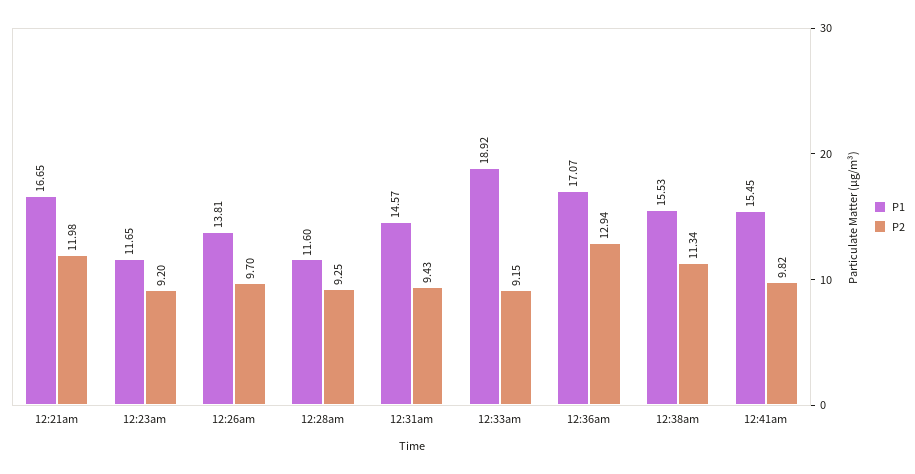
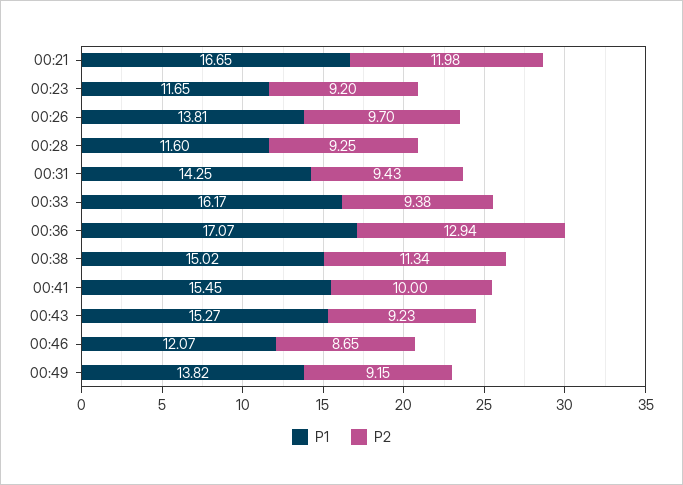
P1, 12:31am: 14.57 -> 14.25
P1, 12:33am: 18.92 -> 16.17
P2, 12:33am: 9.15 -> 9.38
P1, 12:38am: 15.53 -> 15.02
P2, 12:41am: 9.82 -> 10
P1, 00:43: none -> 15.27
P2, 00:43: none -> 9.23
P1, 00:46: none -> 12.07
P2, 00:46: none -> 8.65
P1, 00:49: none -> 13.82
P2, 00:49: none -> 9.15

